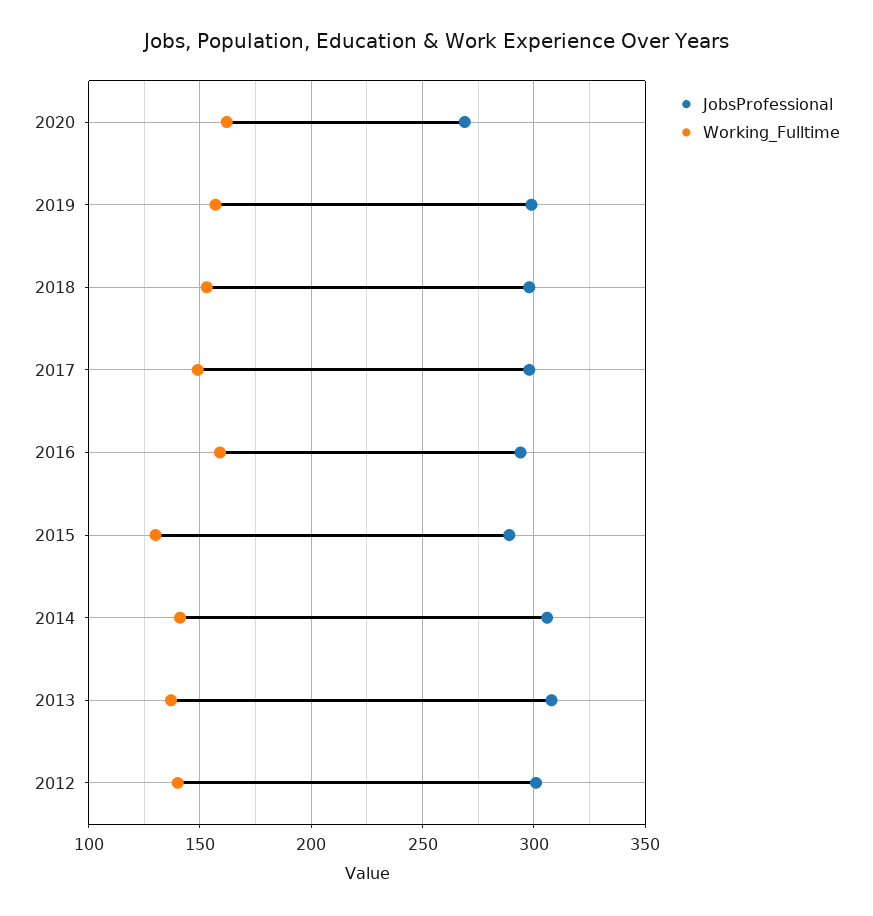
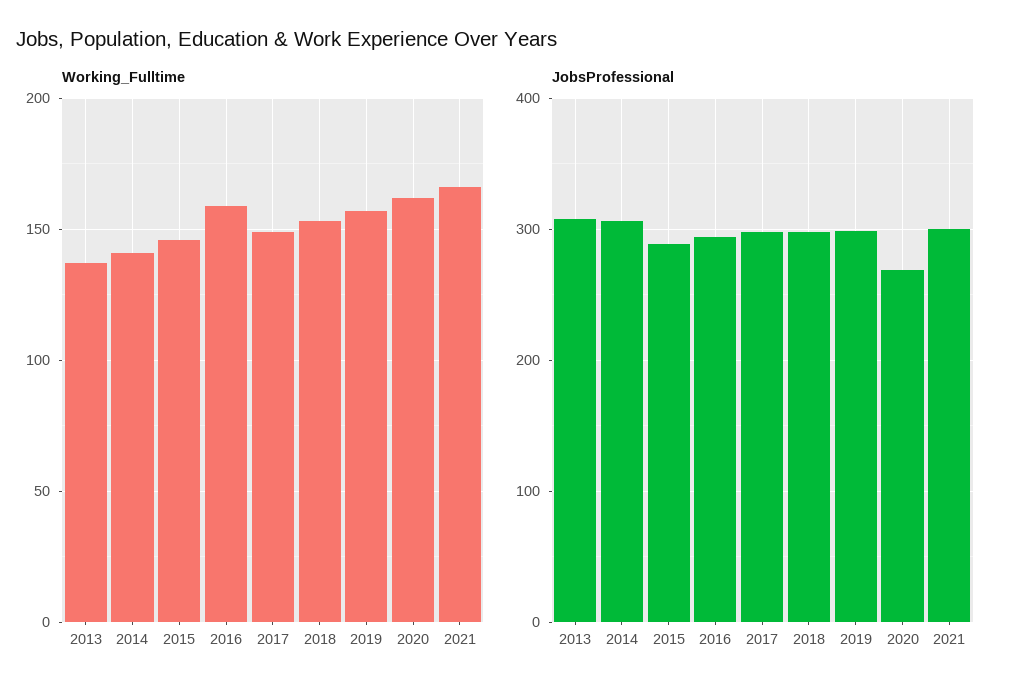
Working_Fulltime, 2015: 130 -> 145
JobsProfessional, 2012: 300 -> none
Working_Fulltime, 2012: 140 -> none
Working_Fulltime, 2021: none -> 165
JobsProfessional, 2021: none -> 300

